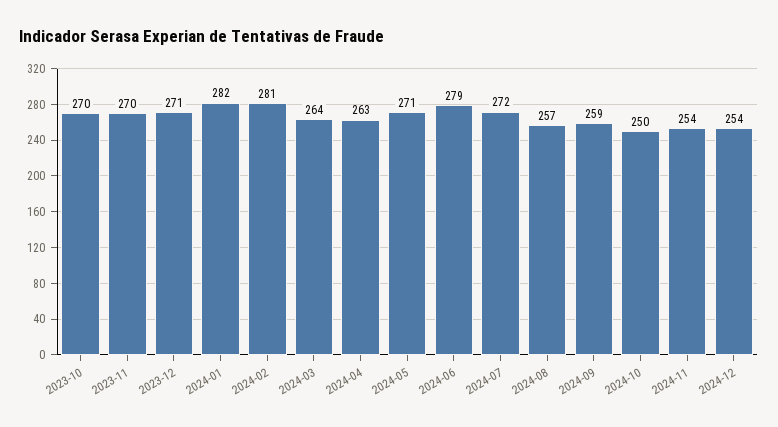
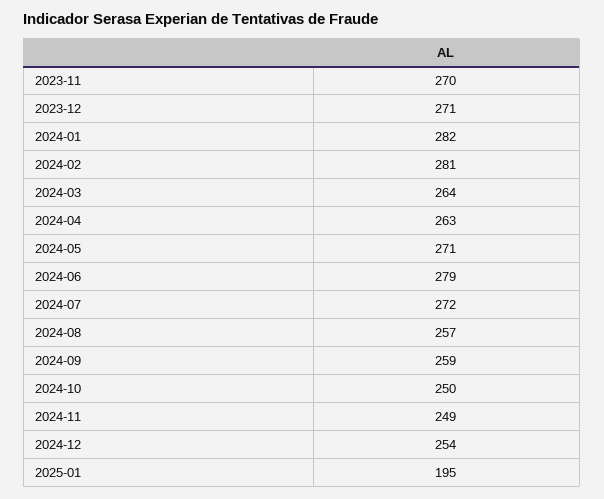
2023-10: 270 -> none
2024-11: 254 -> 249
2025-01: none -> 195

